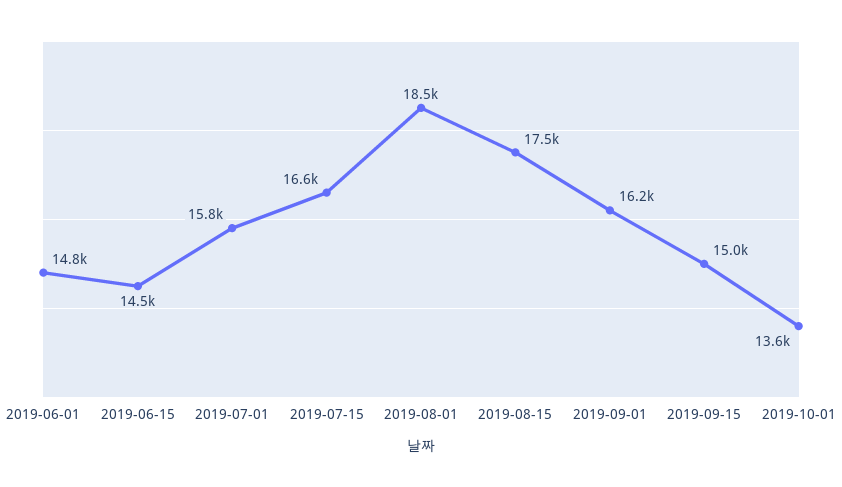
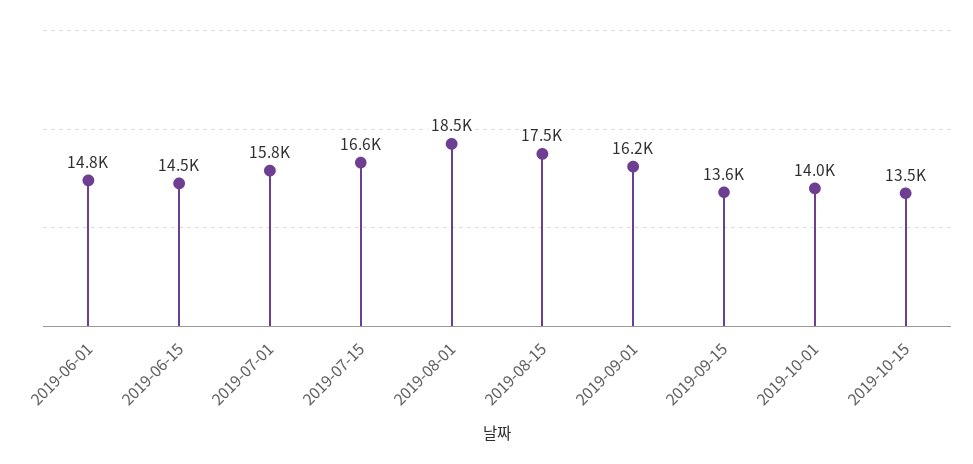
2019-09-15: 15000 -> 13600
2019-10-01: 13600 -> 14000
2019-10-15: none -> 13500

